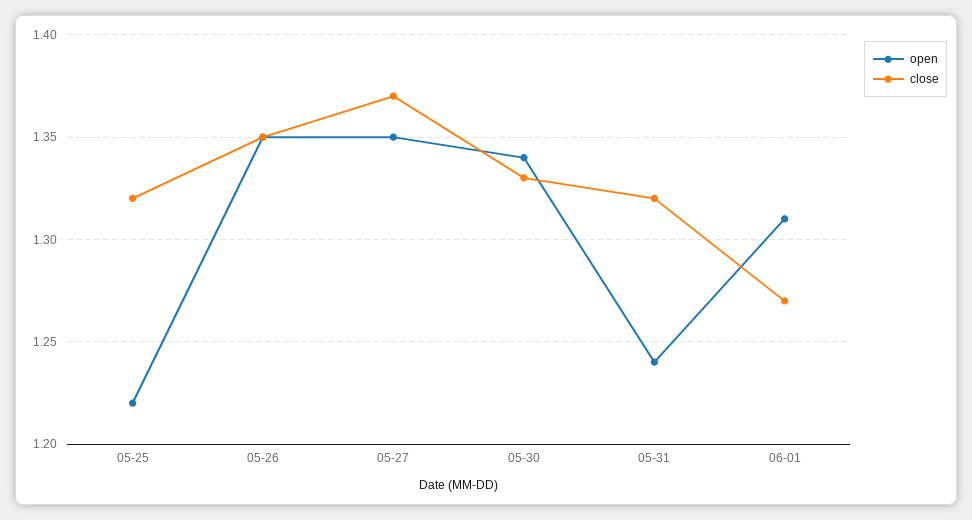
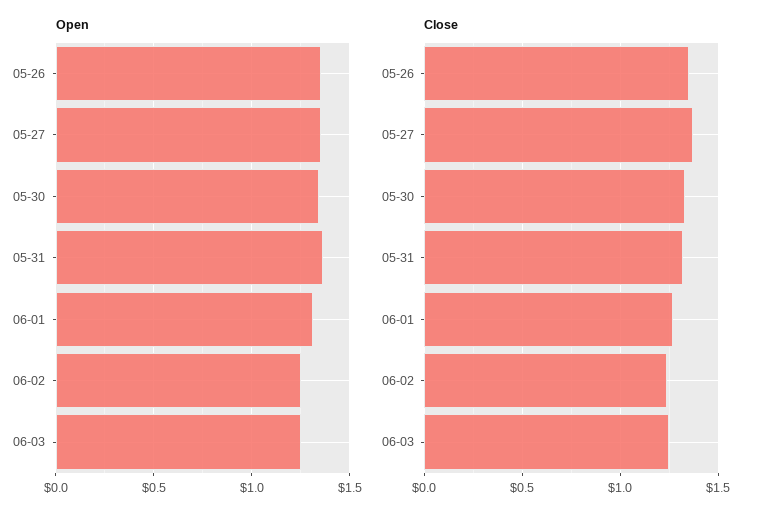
open, 05-25: 1.22 -> none
close, 05-25: 1.32 -> none
open, 05-31: 1.24 -> 1.35
open, 06-02: none -> 1.25
open, 06-03: none -> 1.25
close, 06-02: none -> 1.25
close, 06-03: none -> 1.25

